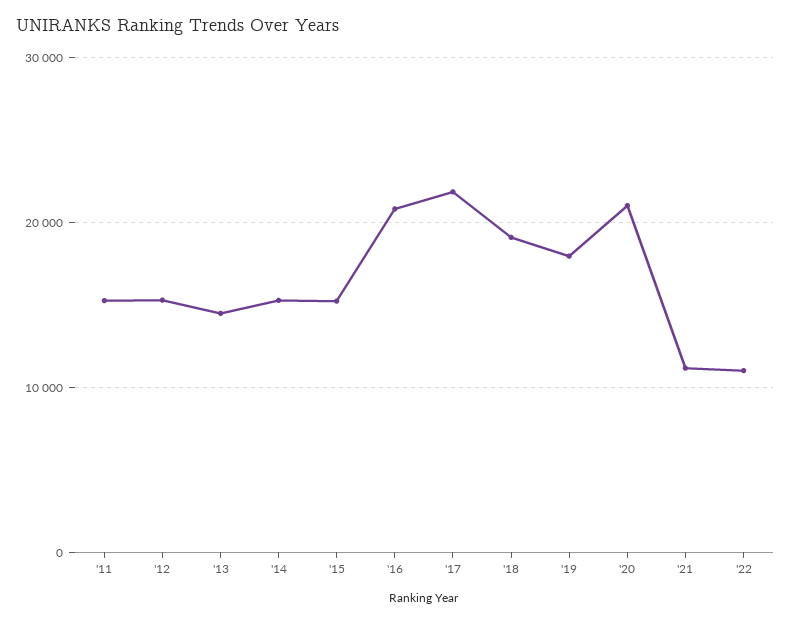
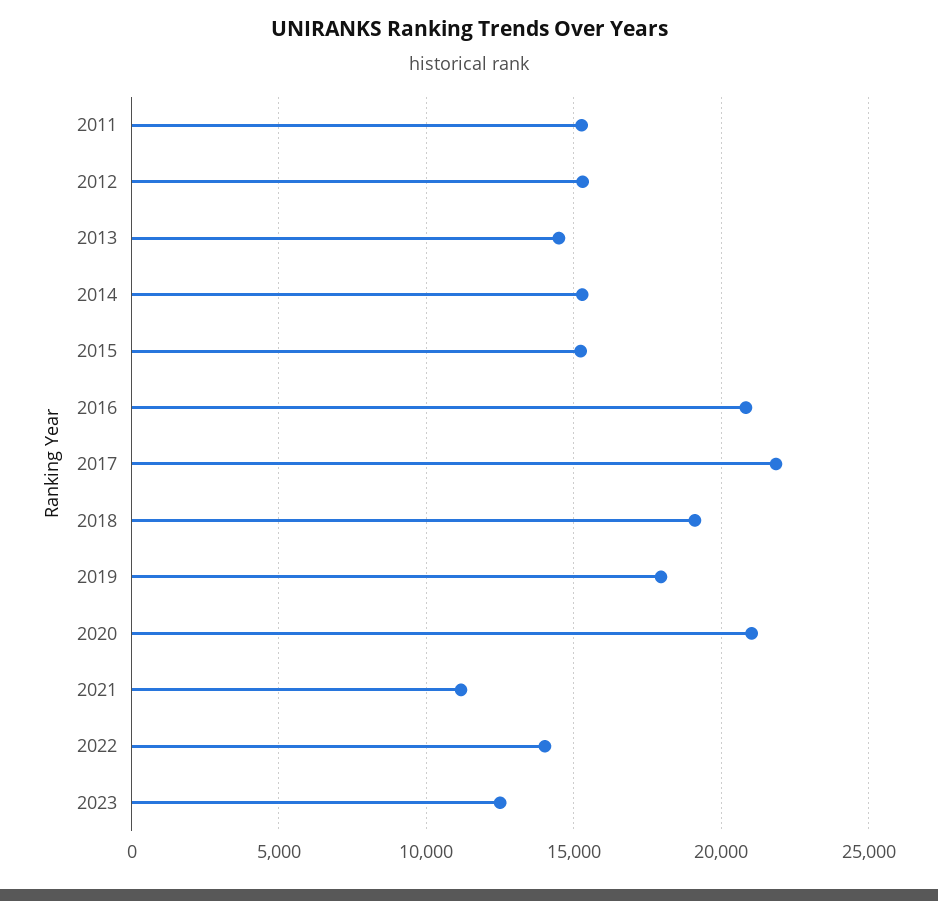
'22: 11000 -> 14000
2023: none -> 12500

